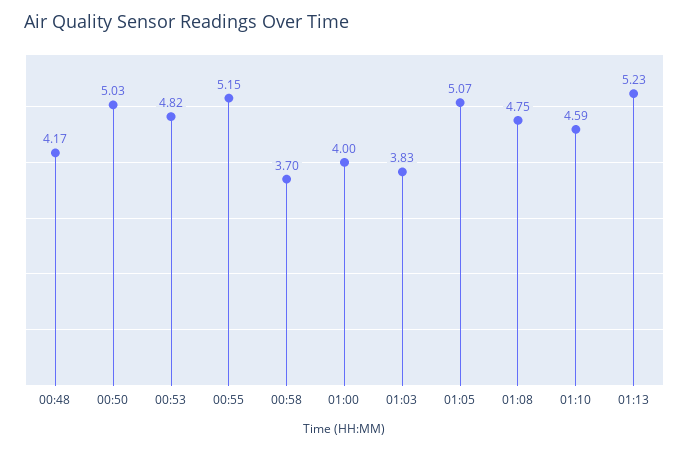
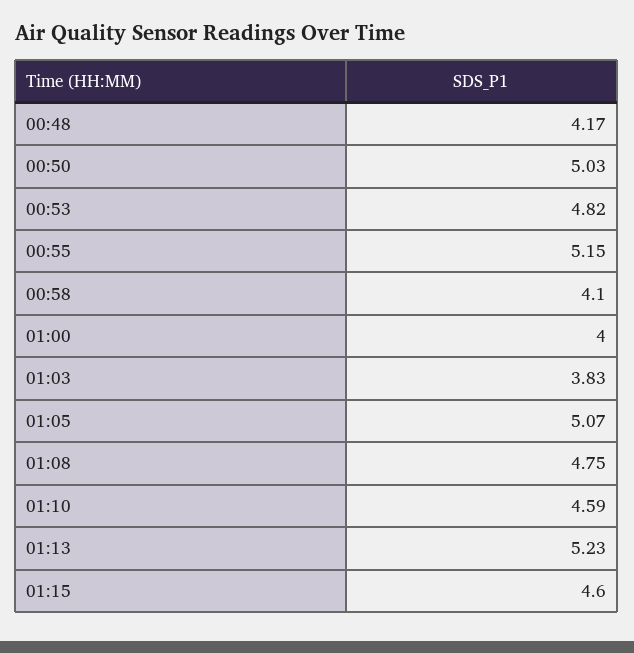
00:58: 3.7 -> 4.1
01:15: none -> 4.6

